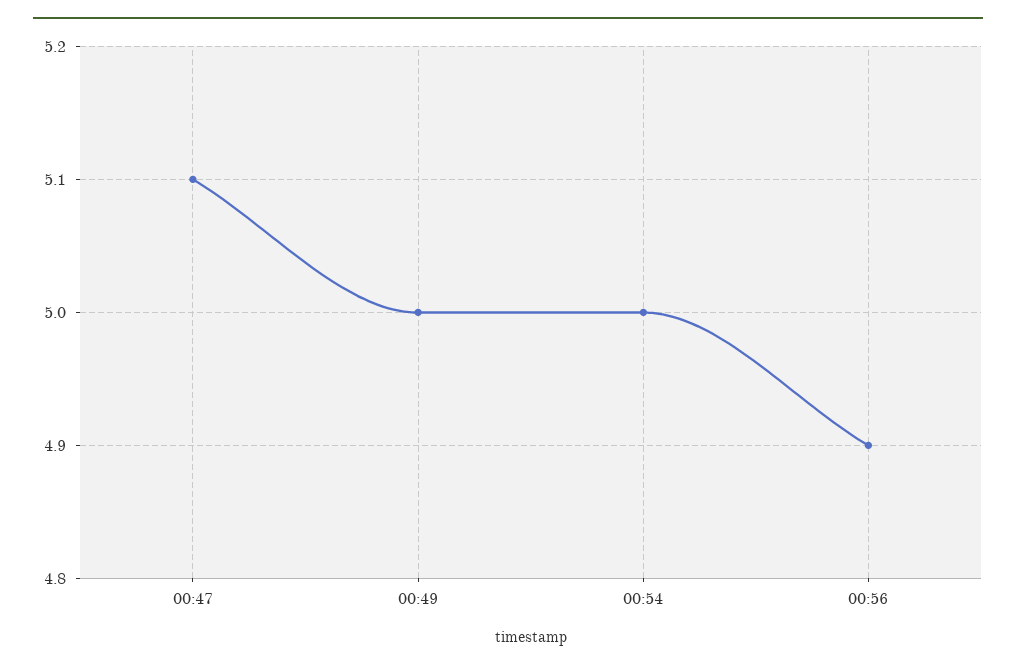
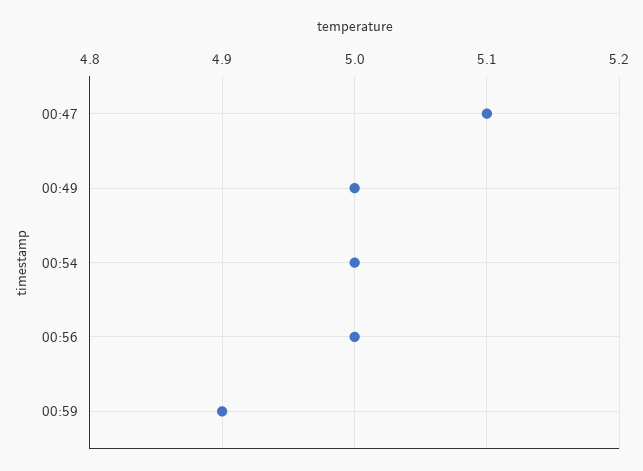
00:56: 4.9 -> 5
00:59: none -> 4.9

